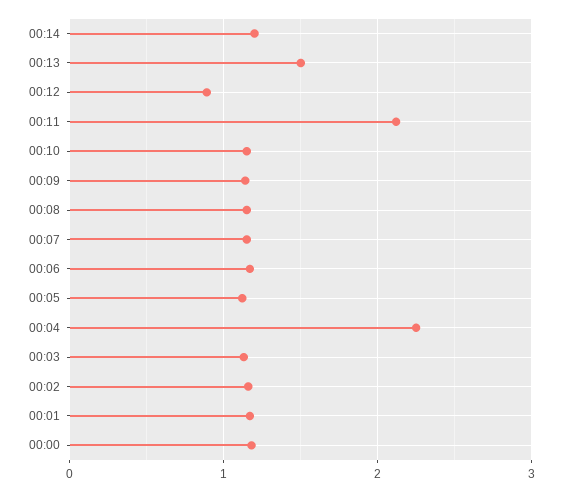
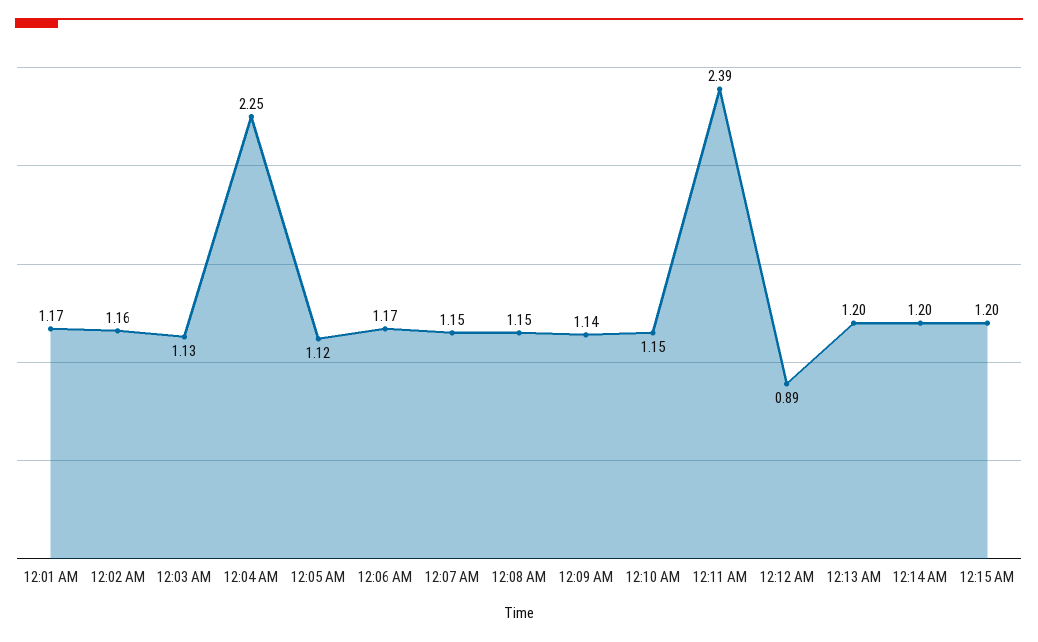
00:13: 1.5 -> 1.2
00:11: 2.1 -> 2.39
00:00: 1.2 -> none
12:15 AM: none -> 1.2

